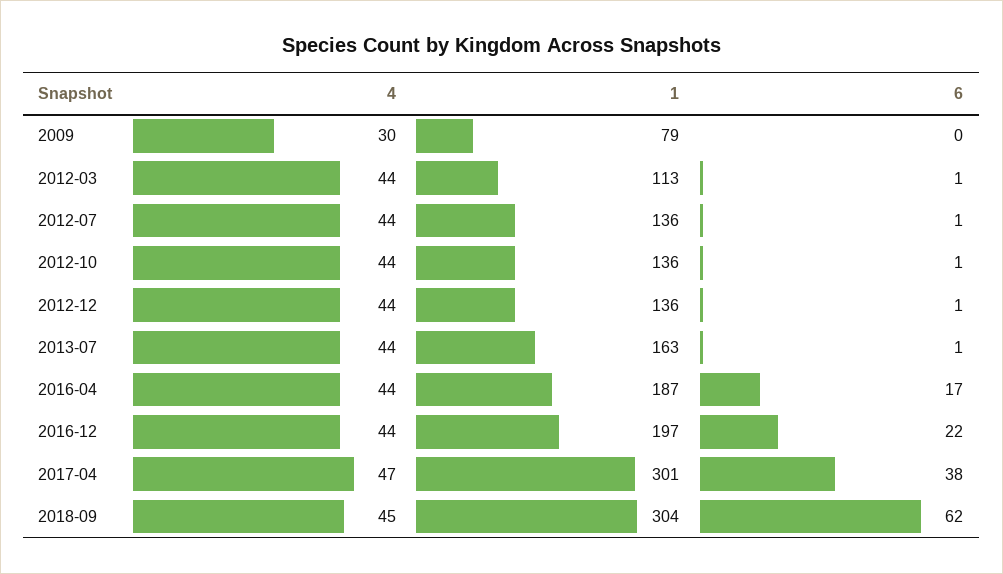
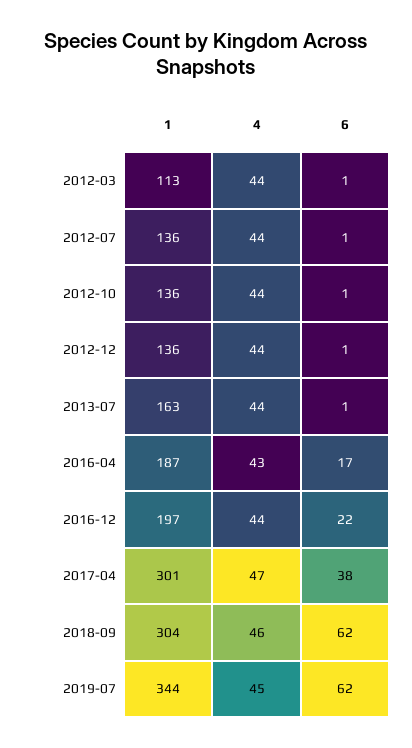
4, 2009: 30 -> none
1, 2009: 79 -> none
6, 2009: 0 -> none
4, 2016-04: 44 -> 43
4, 2018-09: 45 -> 46
1, 2019-07: none -> 344
4, 2019-07: none -> 45
6, 2019-07: none -> 62

